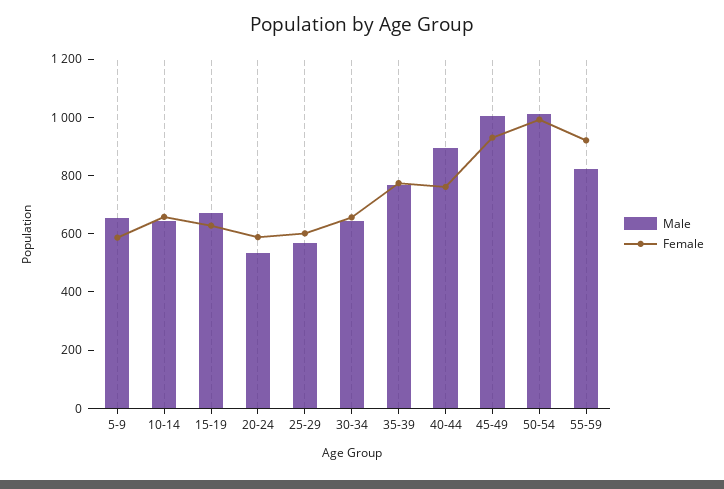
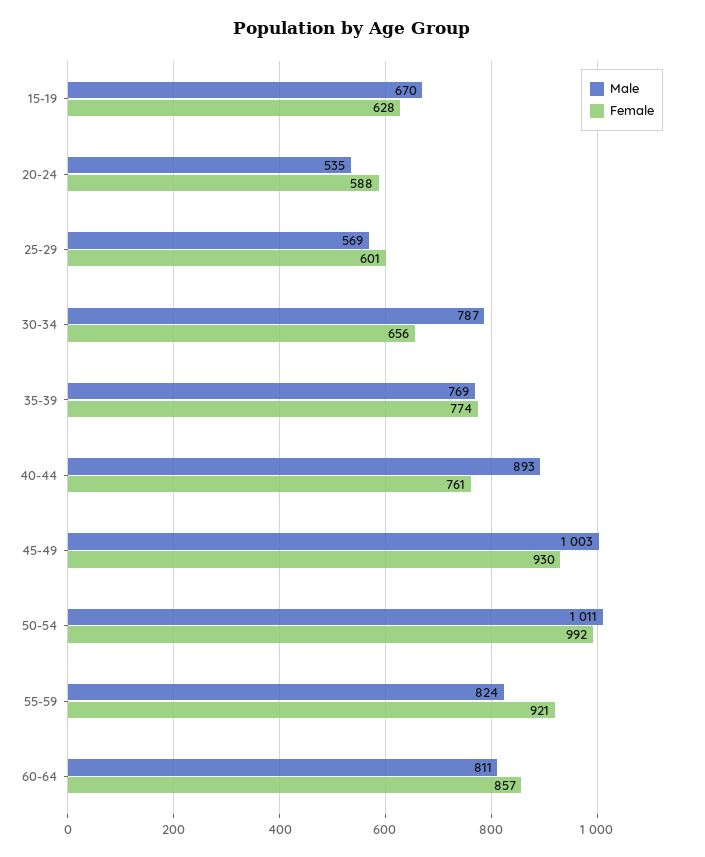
Male, 5-9: 650 -> none
Female, 5-9: 600 -> none
Male, 10-14: 650 -> none
Female, 10-14: 650 -> none
Male, 30-34: 650 -> 787
Male, 60-64: none -> 811
Female, 60-64: none -> 857

